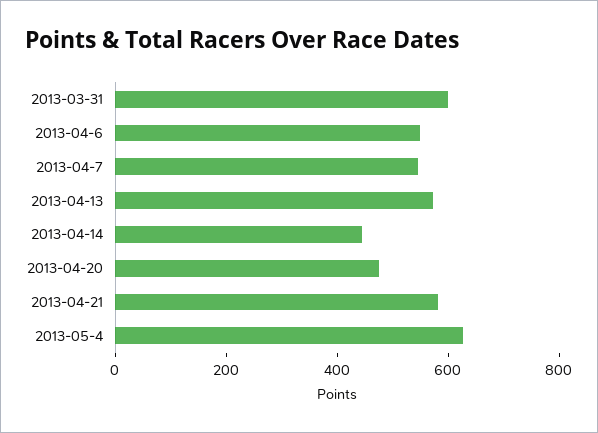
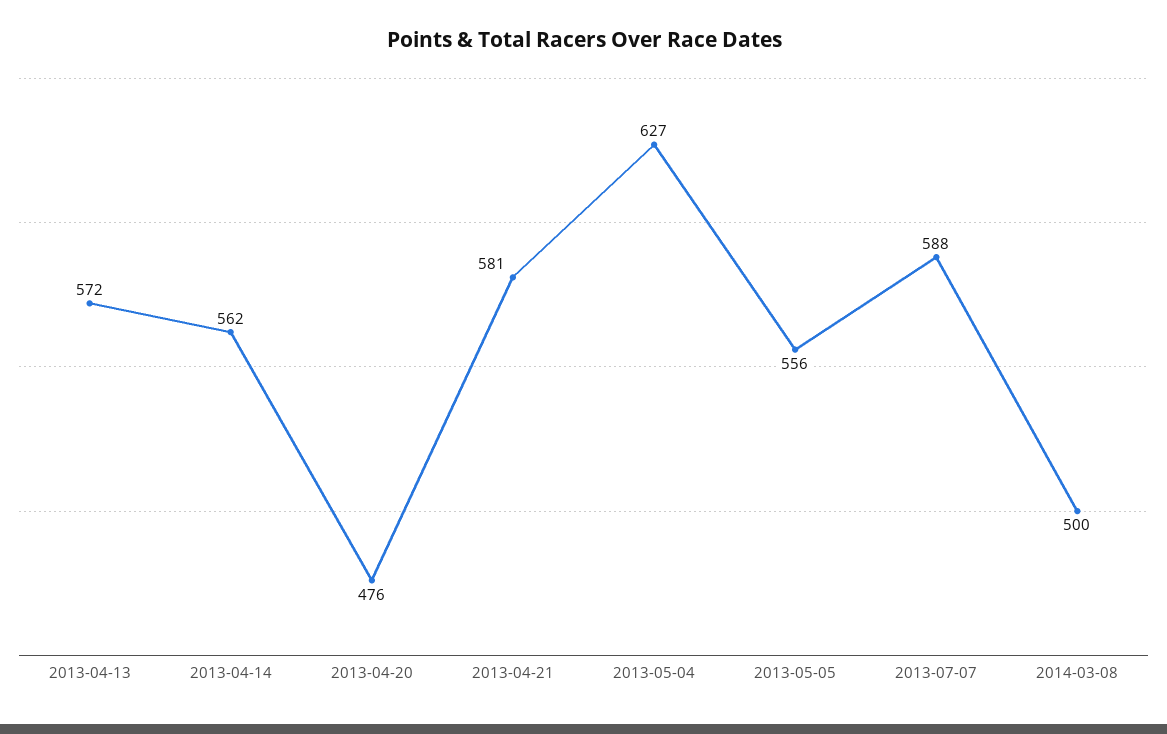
2013-03-31: 600 -> none
2013-04-6: 550 -> none
2013-04-7: 550 -> none
2013-04-14: 450 -> 562
2013-05-05: none -> 556
2013-07-07: none -> 588
2014-03-08: none -> 500

